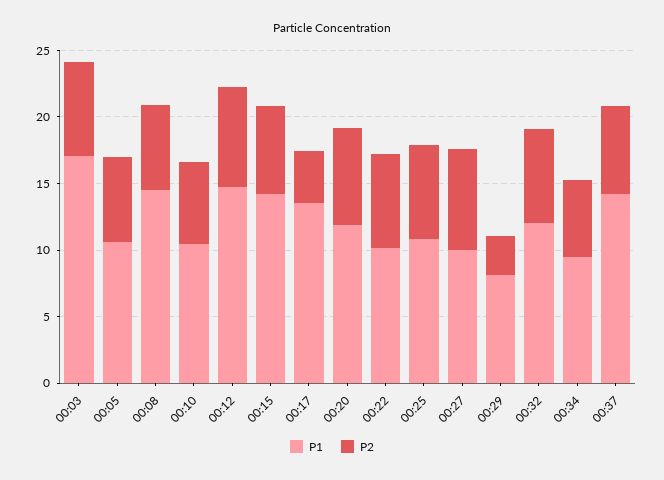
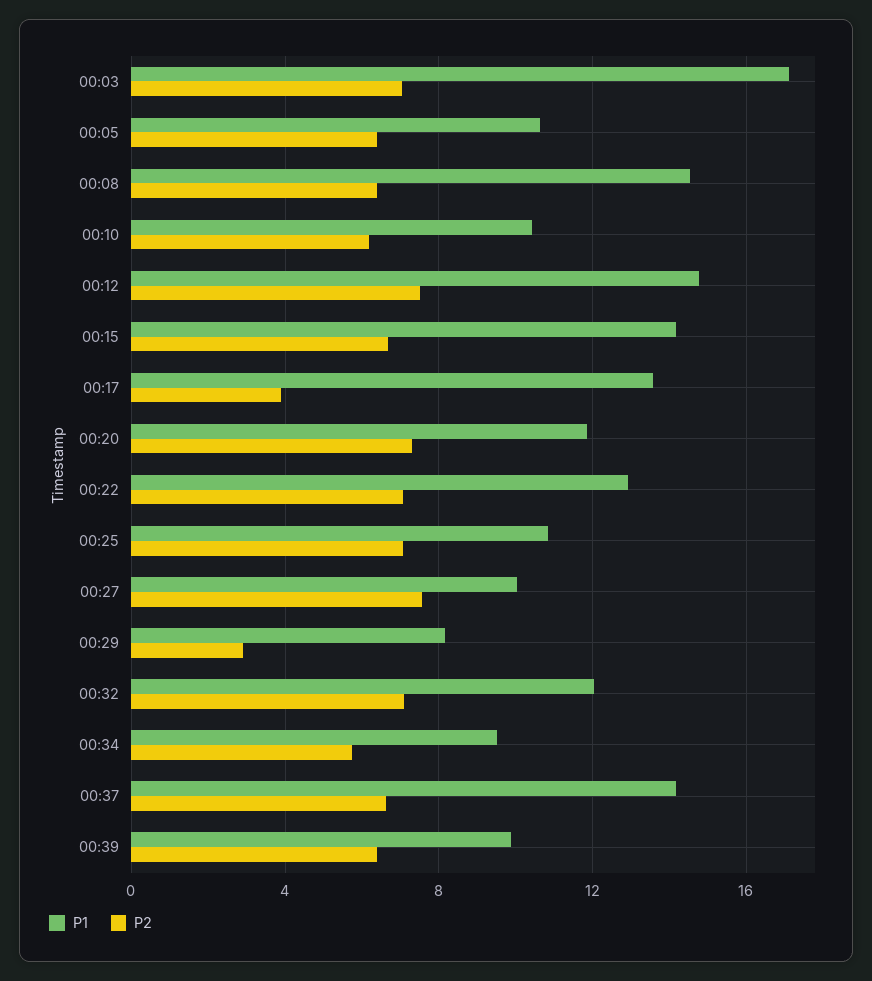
P1, 00:22: 10 -> 13
P1, 00:39: none -> 10
P2, 00:39: none -> 6.5

